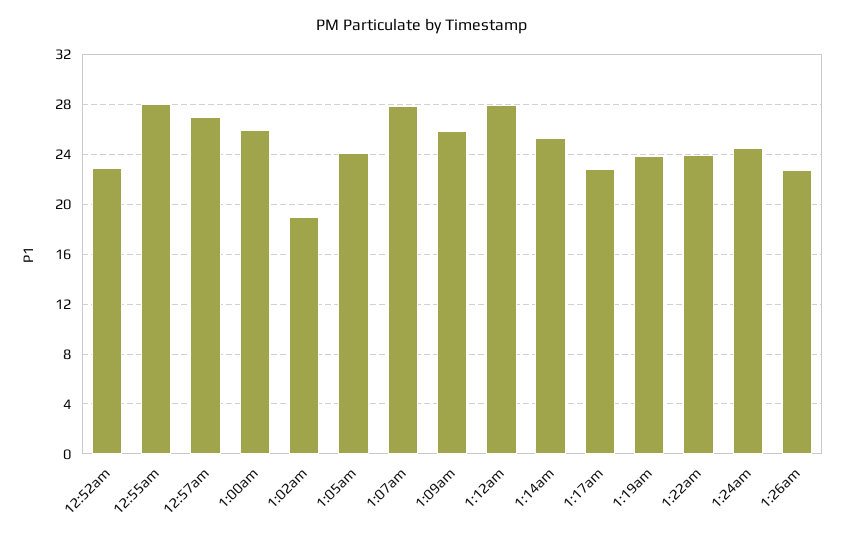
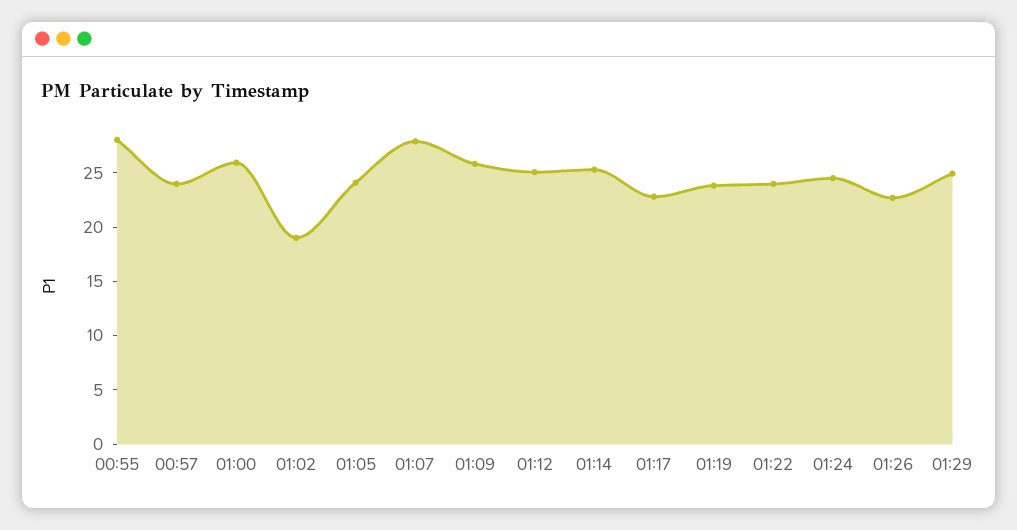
12:52am: 23 -> none
12:57am: 27 -> 24
1:12am: 28 -> 25
01:29: none -> 25

